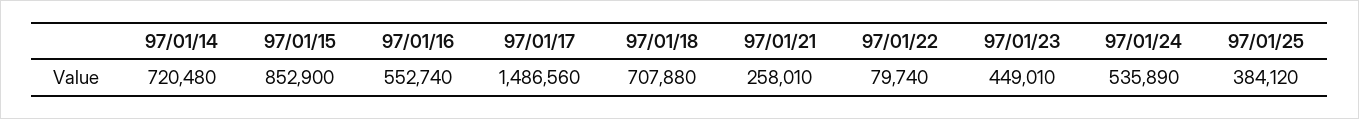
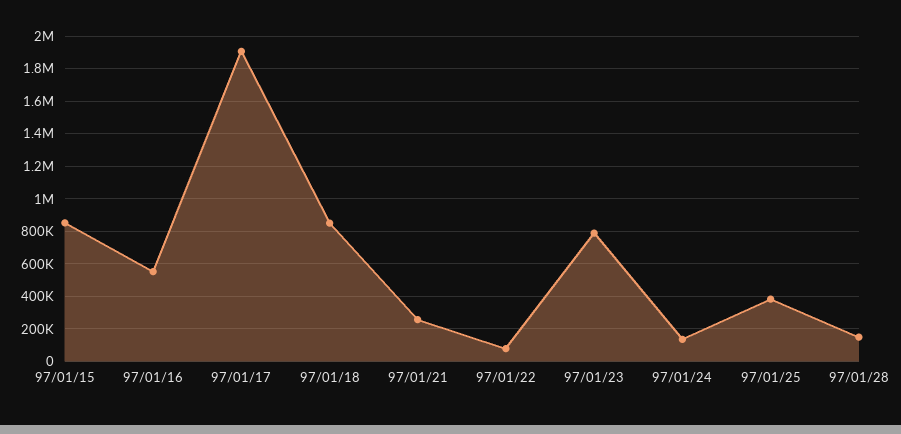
97/01/14: 720480 -> none
97/01/17: 1486560 -> 1900000
97/01/18: 707880 -> 850000
97/01/23: 449010 -> 800000
97/01/24: 535890 -> 150000
97/01/28: none -> 150000

